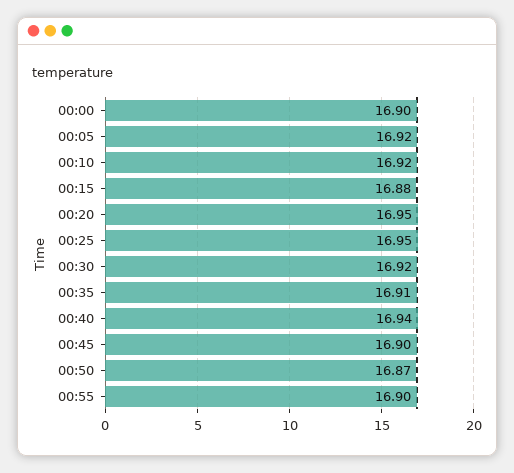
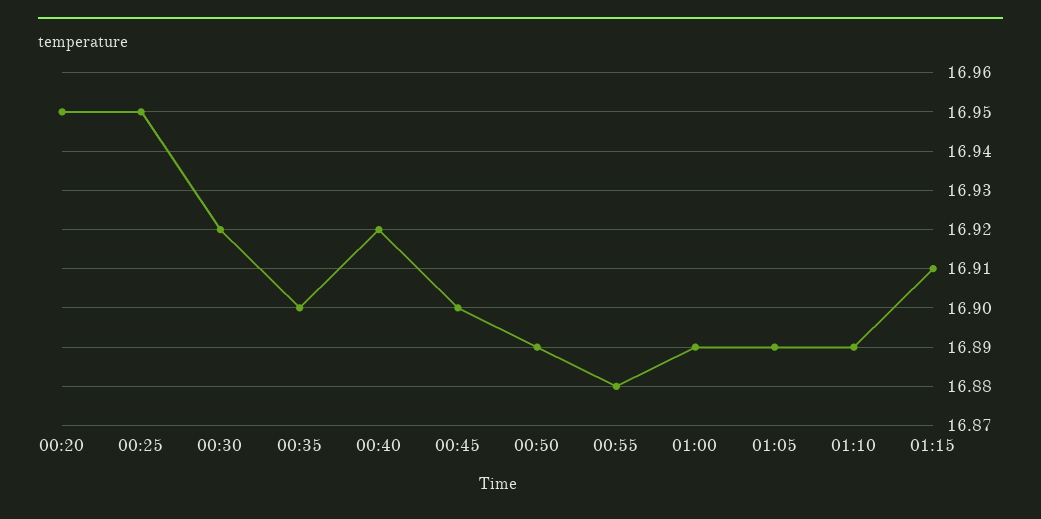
00:00: 16.9 -> none
00:05: 16.92 -> none
00:10: 16.92 -> none
00:15: 16.88 -> none
00:35: 16.91 -> 16.9
00:40: 16.94 -> 16.92
00:50: 16.87 -> 16.89
00:55: 16.9 -> 16.88
01:00: none -> 16.89
01:05: none -> 16.89
01:10: none -> 16.89
01:15: none -> 16.91

